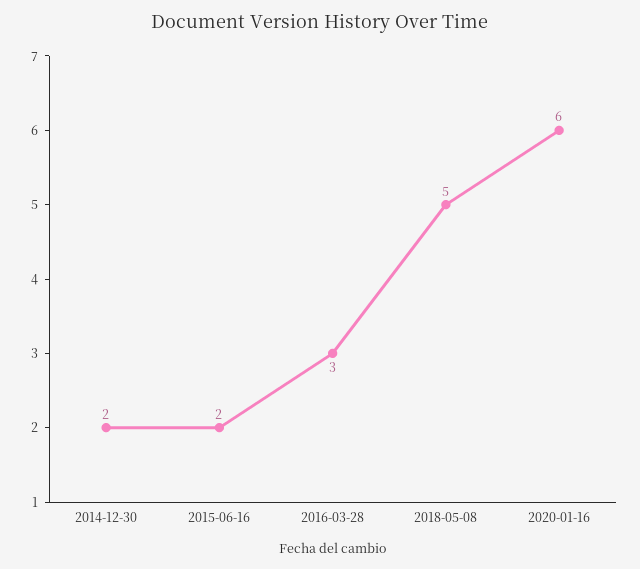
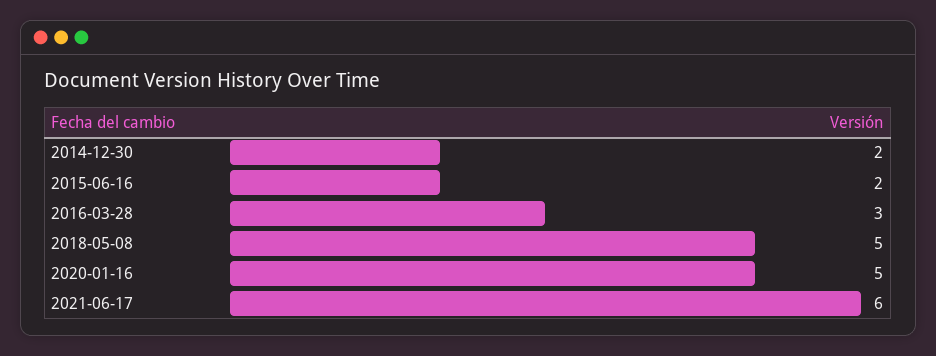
2020-01-16: 6 -> 5
2021-06-17: none -> 6

